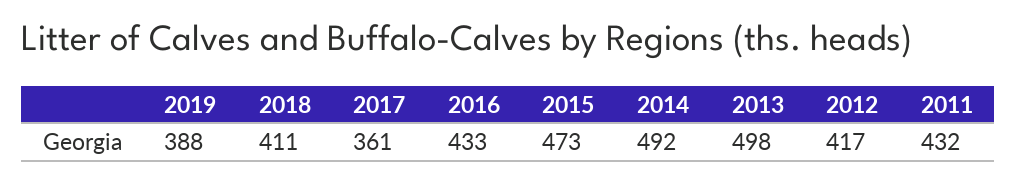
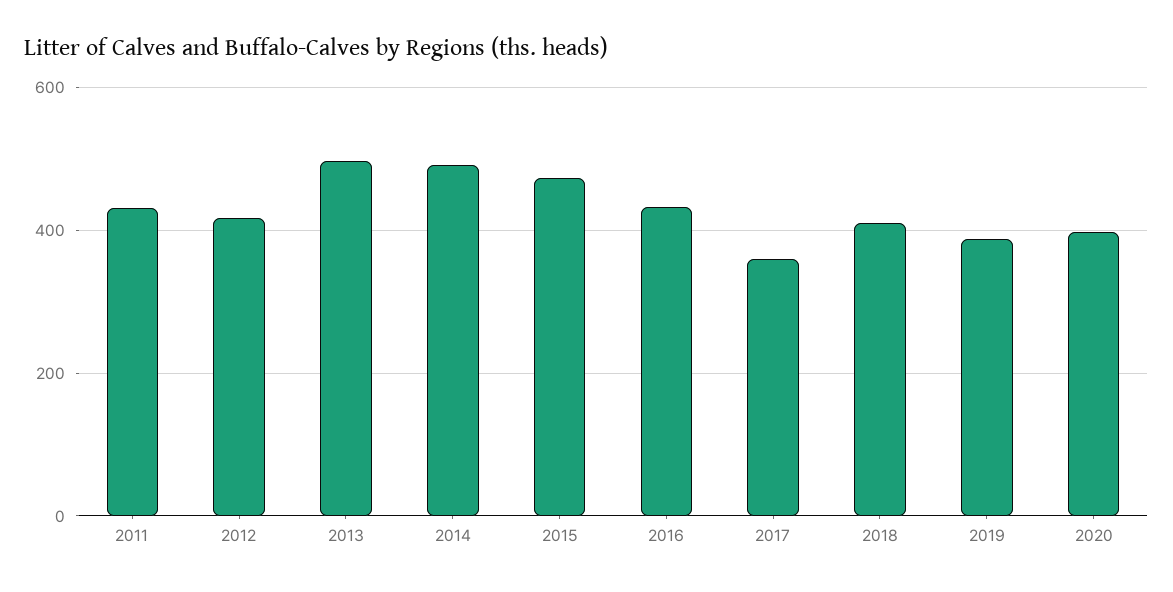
2020: none -> 400

